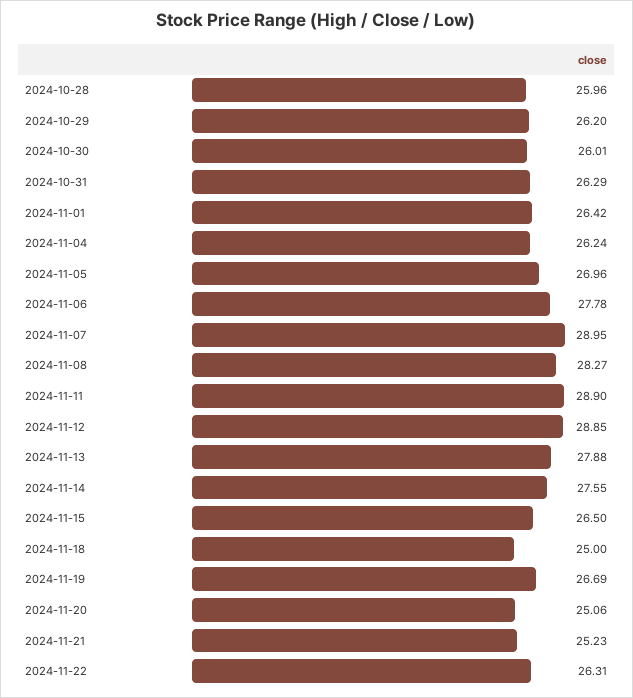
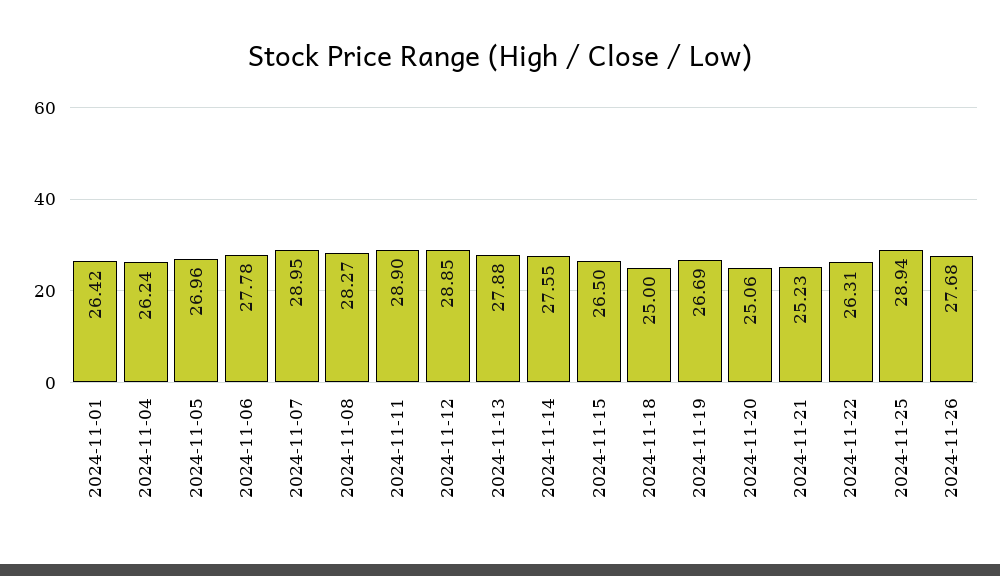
2024-10-28: 25.96 -> none
2024-10-29: 26.2 -> none
2024-10-30: 26.01 -> none
2024-10-31: 26.29 -> none
2024-11-25: none -> 28.94
2024-11-26: none -> 27.68

